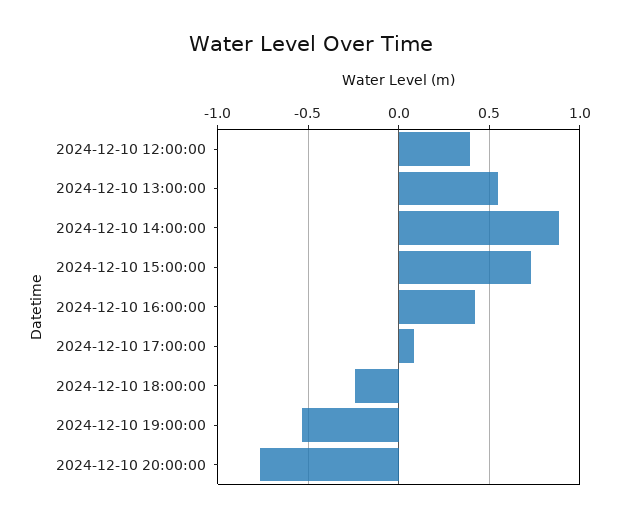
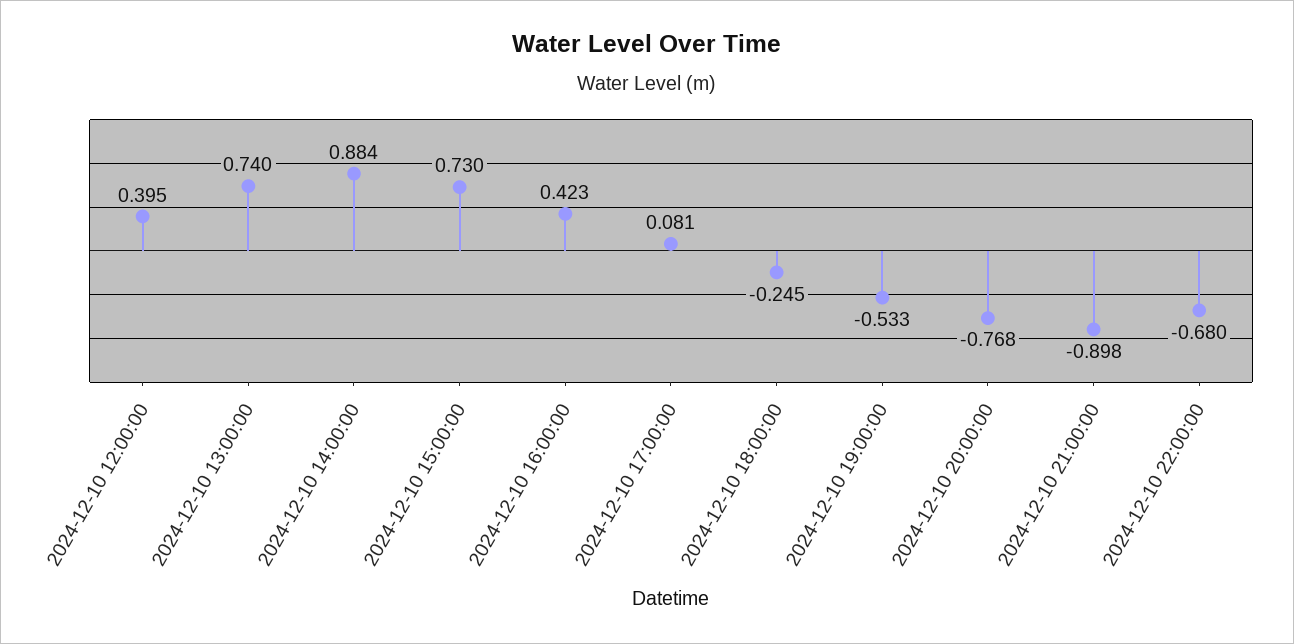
2024-12-10 13:00:00: 0.55 -> 0.74
2024-12-10 21:00:00: none -> -0.898
2024-12-10 22:00:00: none -> -0.68

